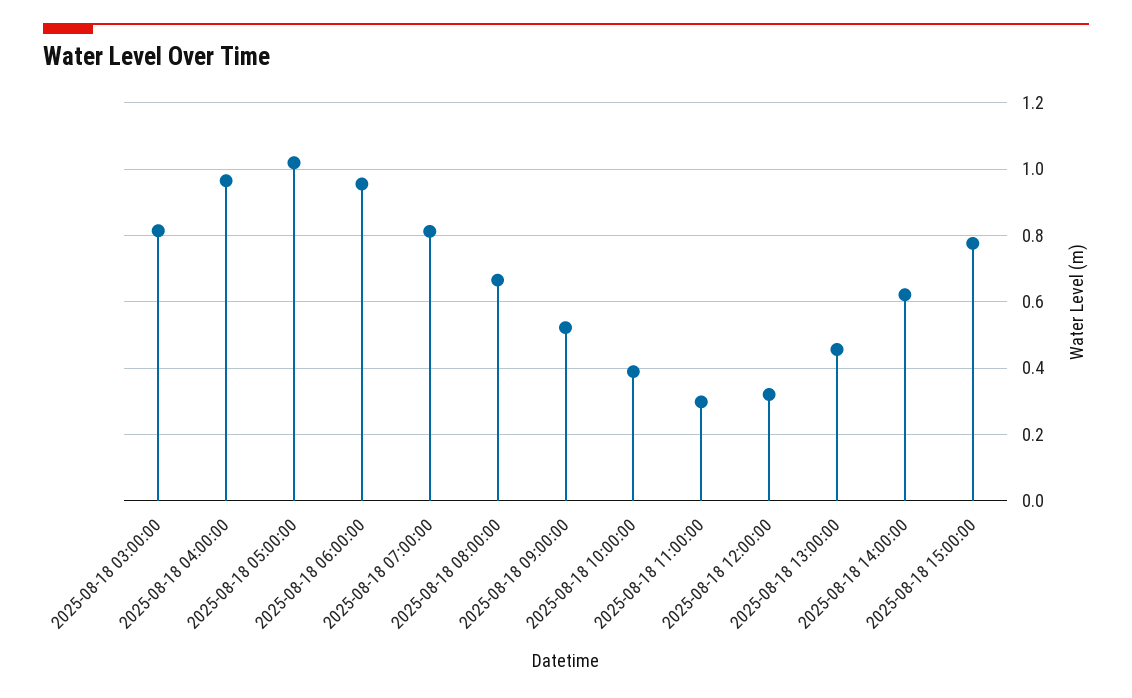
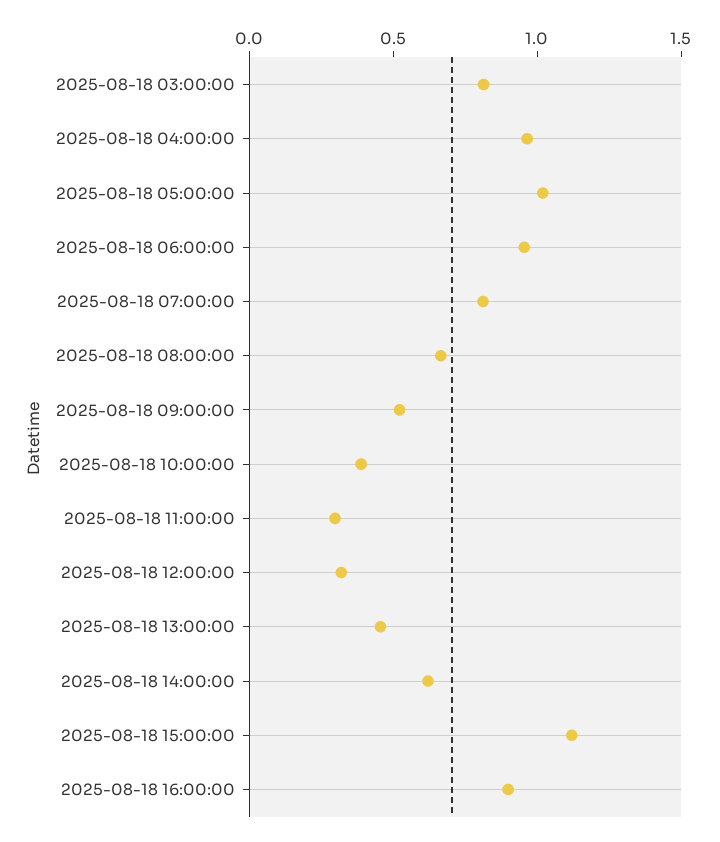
2025-08-18 15:00:00: 0.78 -> 1.1
2025-08-18 16:00:00: none -> 0.9

